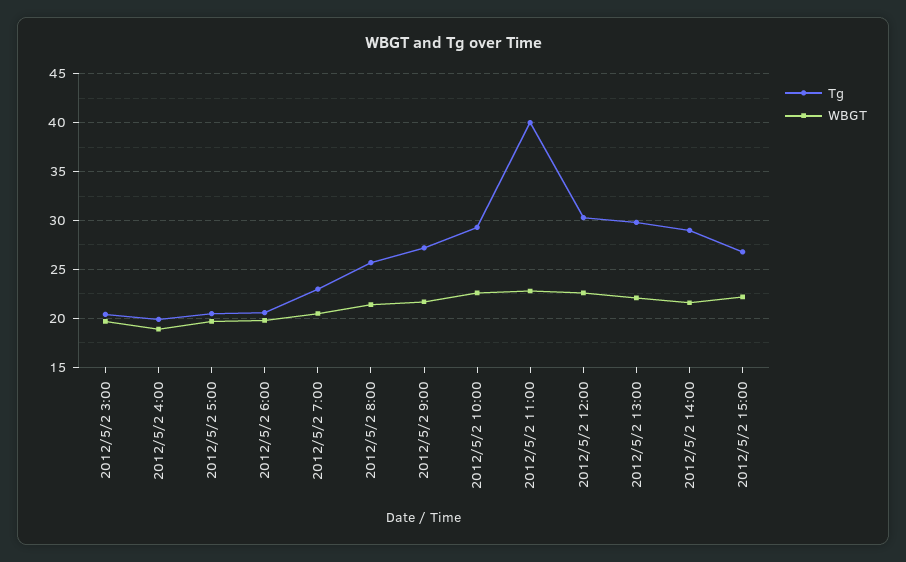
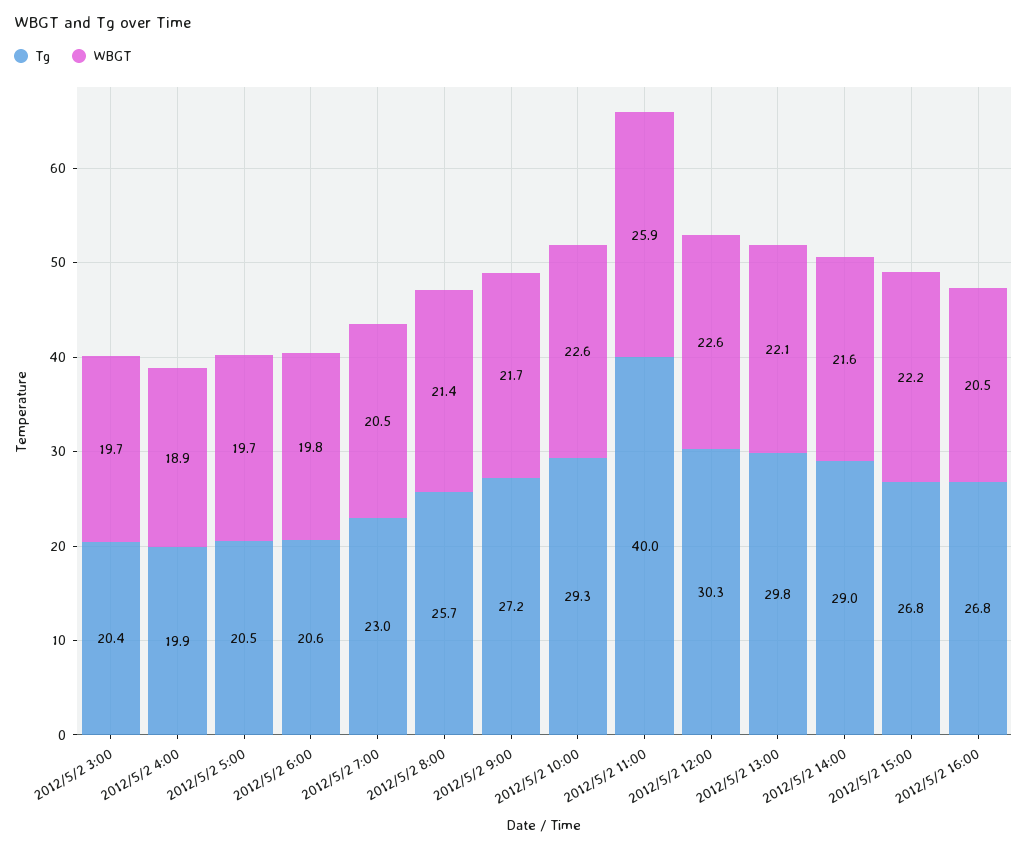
WBGT, 2012/5/2 11:00: 23 -> 25.9
Tg, 2012/5/2 16:00: none -> 26.8
WBGT, 2012/5/2 16:00: none -> 20.5

